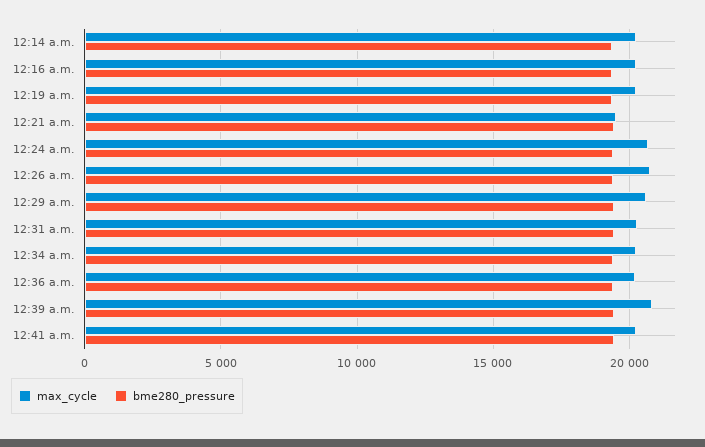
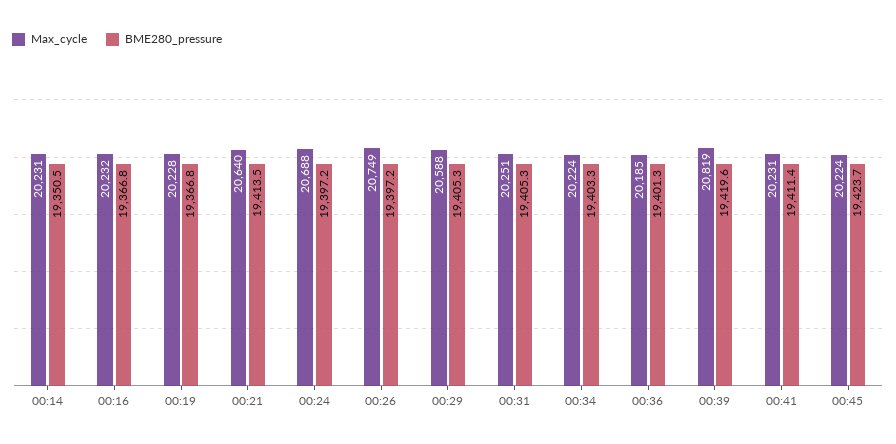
max_cycle, 12:21 a.m.: 19500 -> 20640
max_cycle, 00:45: none -> 20224
bme280_pressure, 00:45: none -> 19423.7

